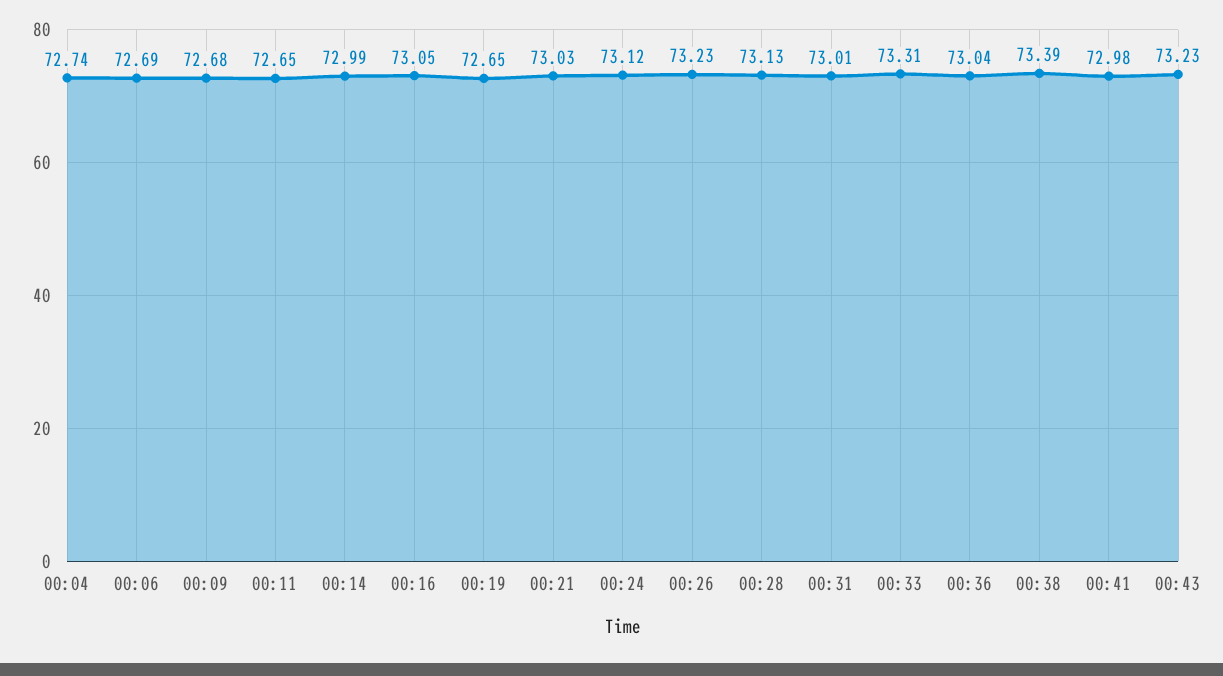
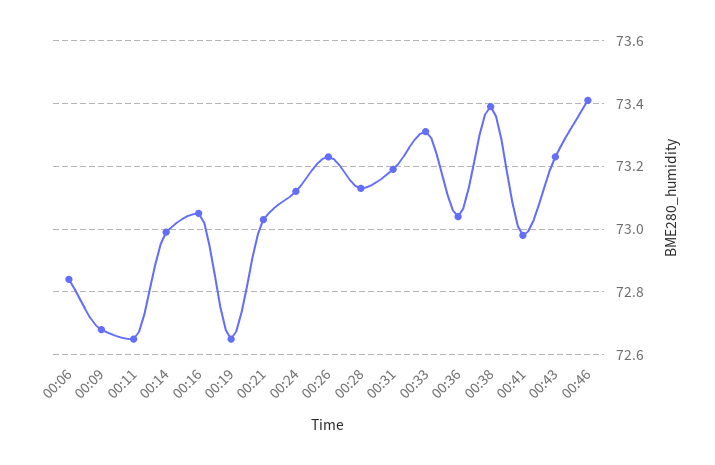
00:04: 72.74 -> none
00:06: 72.69 -> 72.85
00:31: 73.01 -> 73.2
00:46: none -> 73.4

